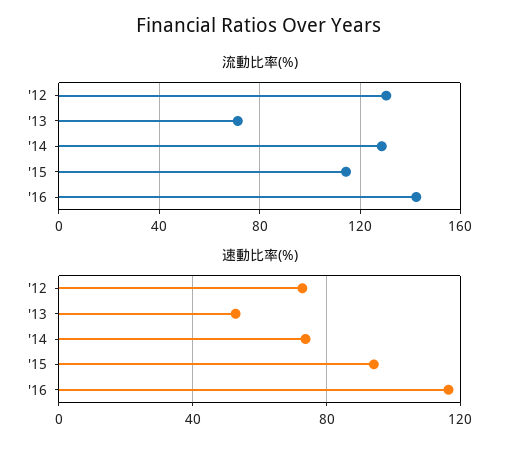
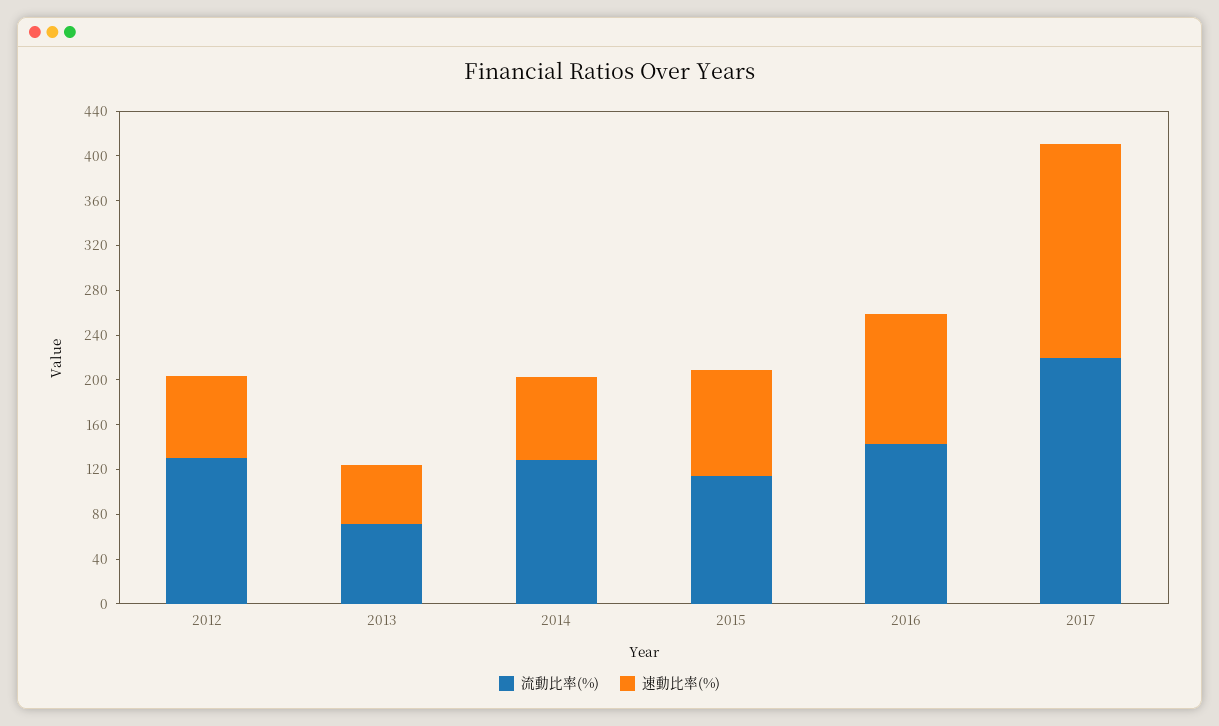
流動比率(%), 2017: none -> 220
速動比率(%), 2017: none -> 190

